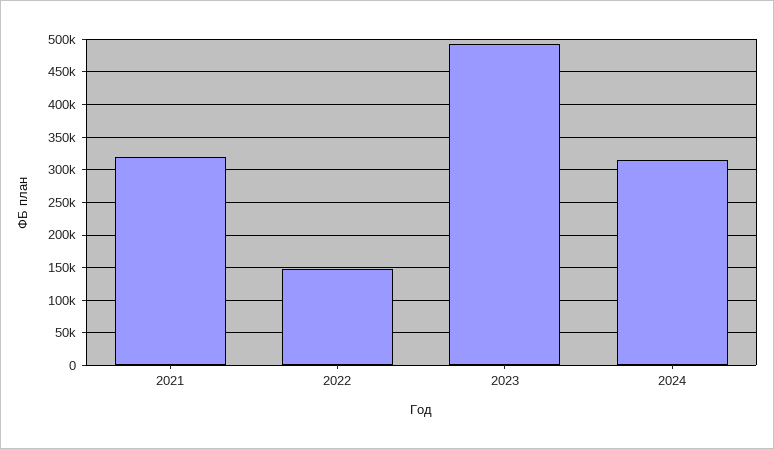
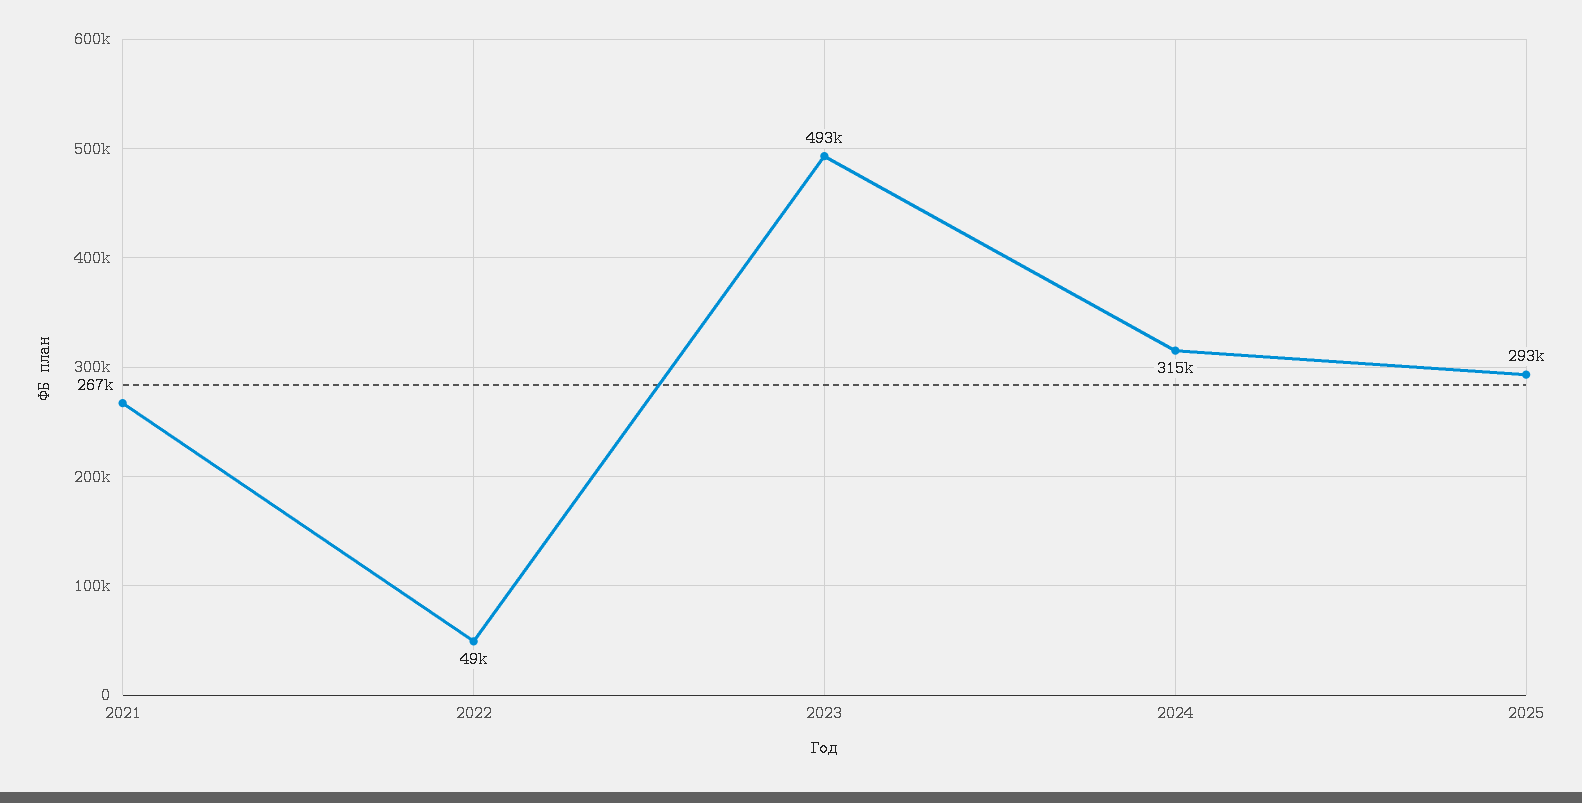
2021: 320000 -> 267000
2022: 150000 -> 49000
2025: none -> 293000

